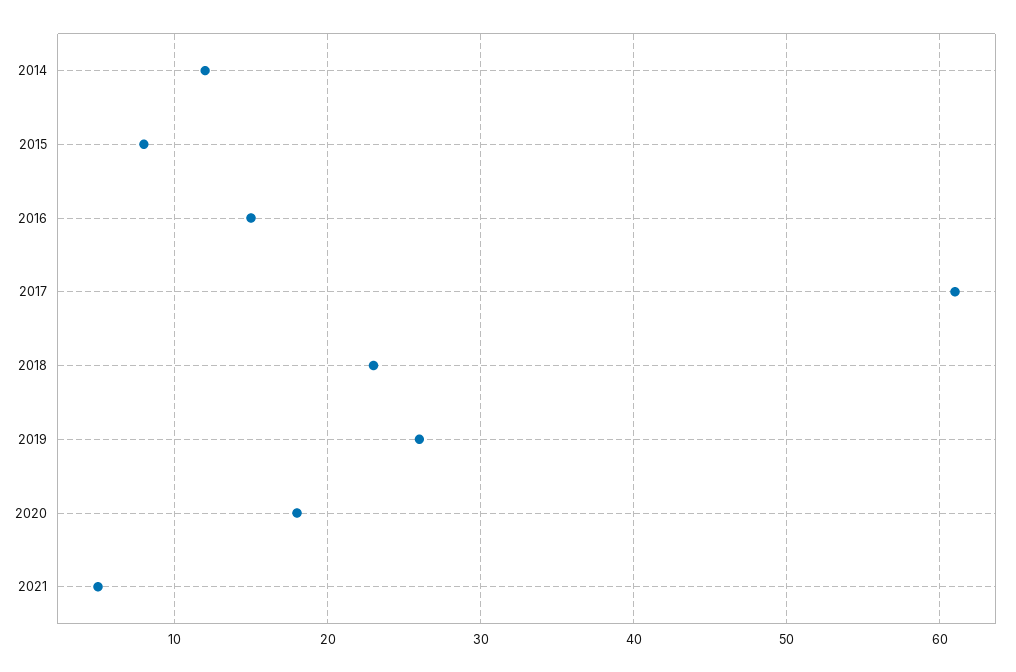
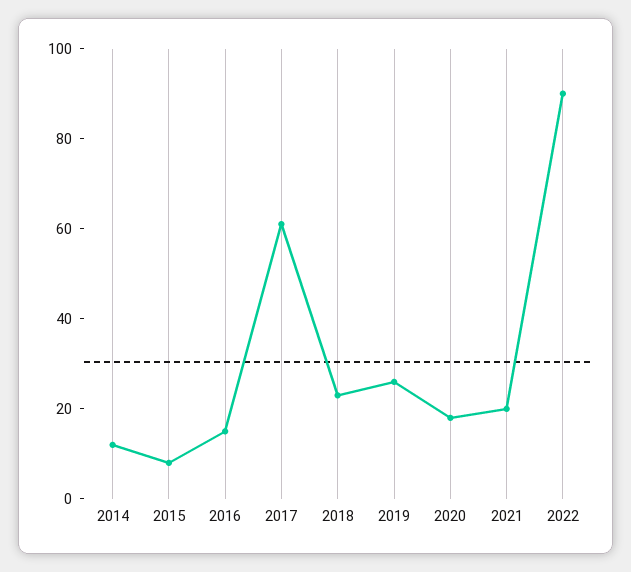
2021: 5 -> 20
2022: none -> 90

